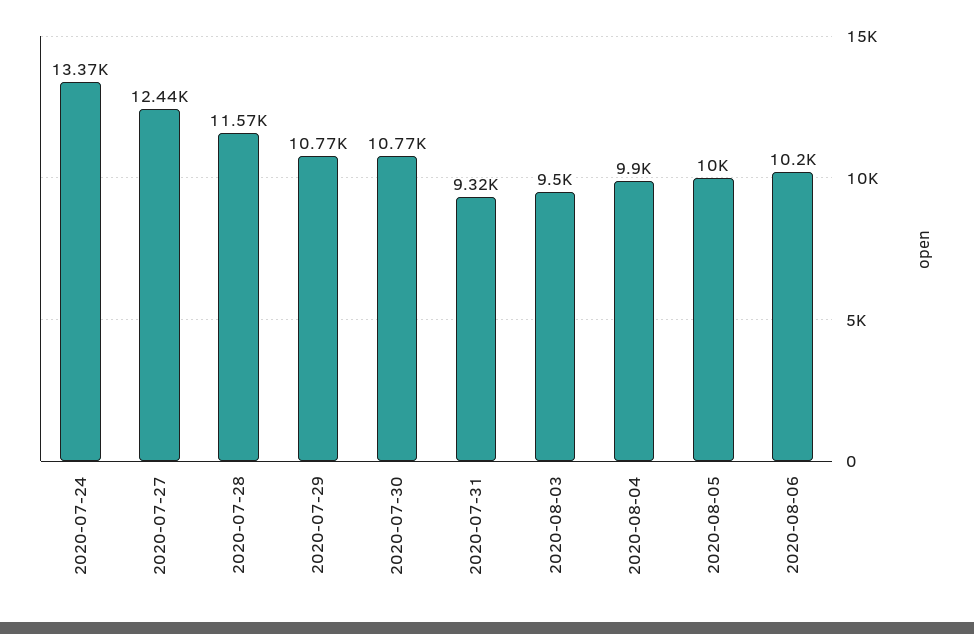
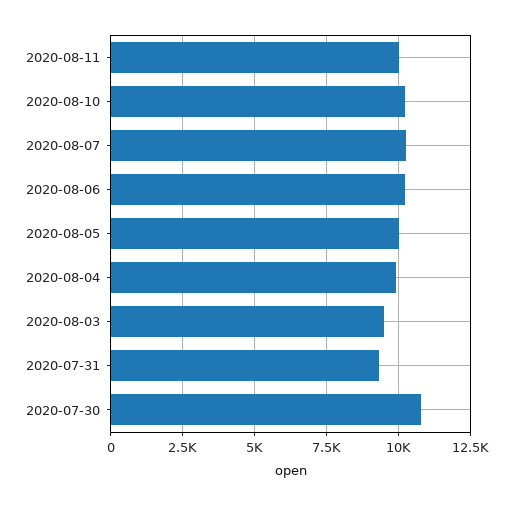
2020-07-24: 13370 -> none
2020-07-27: 12440 -> none
2020-07-28: 11570 -> none
2020-07-29: 10770 -> none
2020-08-11: none -> 10000
2020-08-10: none -> 10250
2020-08-07: none -> 10250

